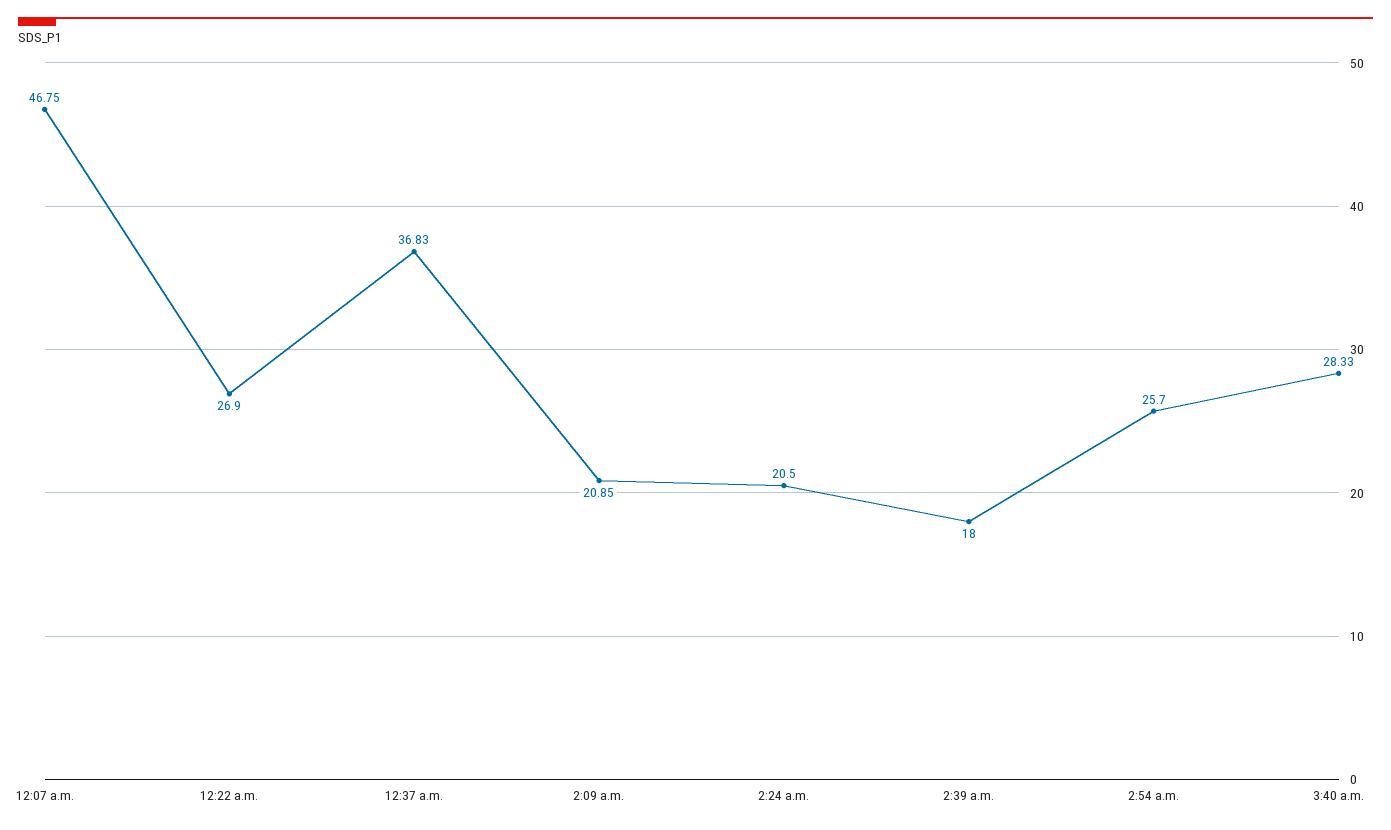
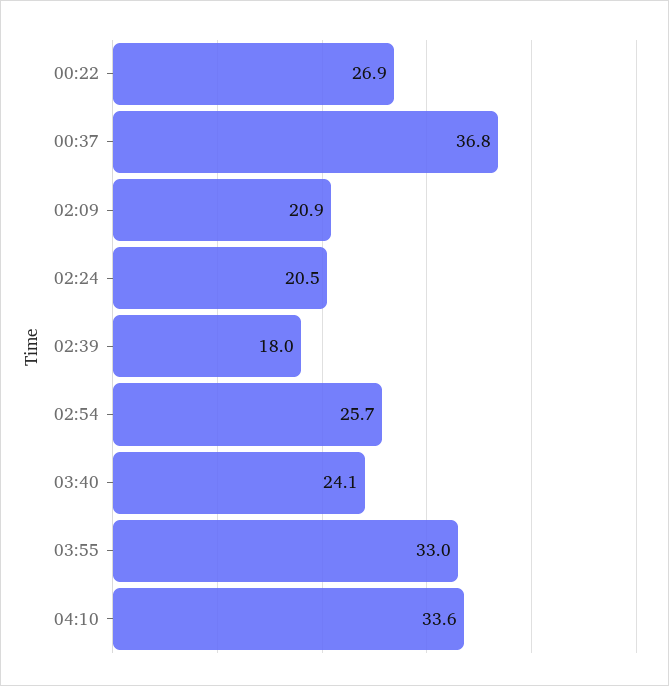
12:07 a.m.: 46.75 -> none
3:40 a.m.: 28.33 -> 24.1
03:55: none -> 33
04:10: none -> 33.6

